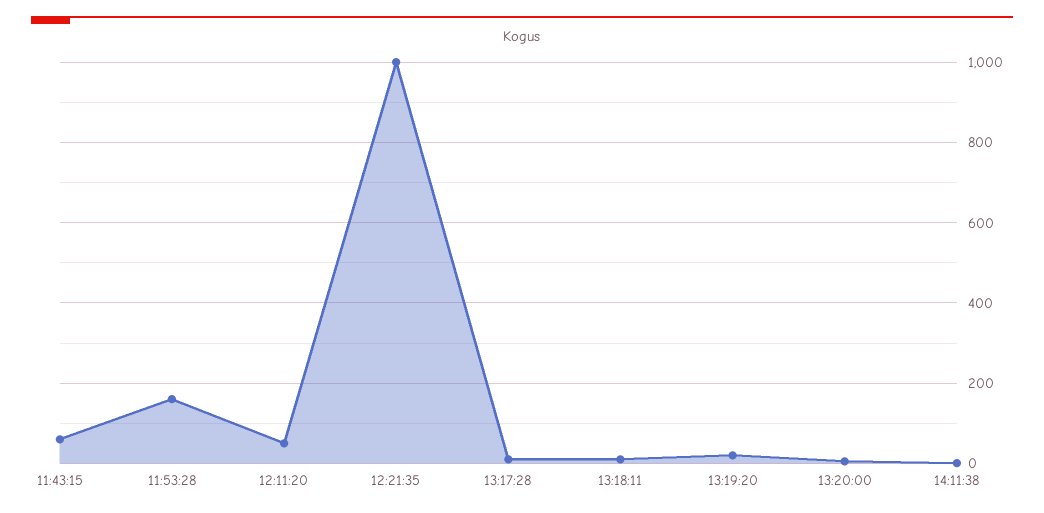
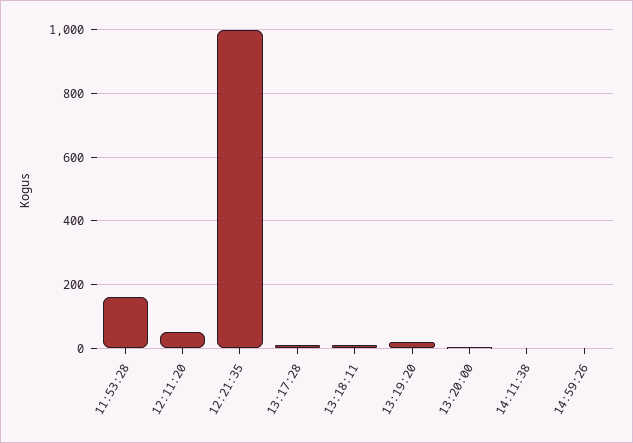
11:43:15: 60 -> none
14:59:26: none -> 0

